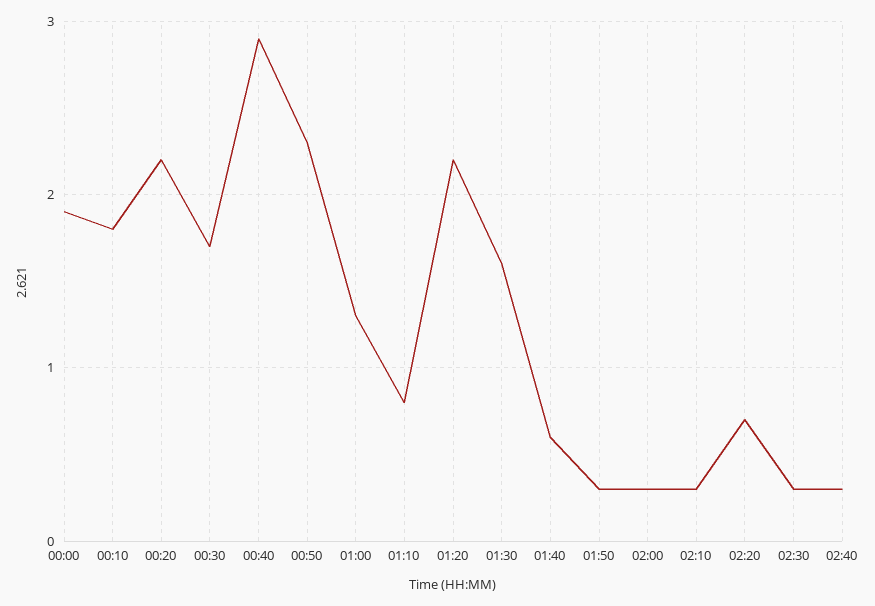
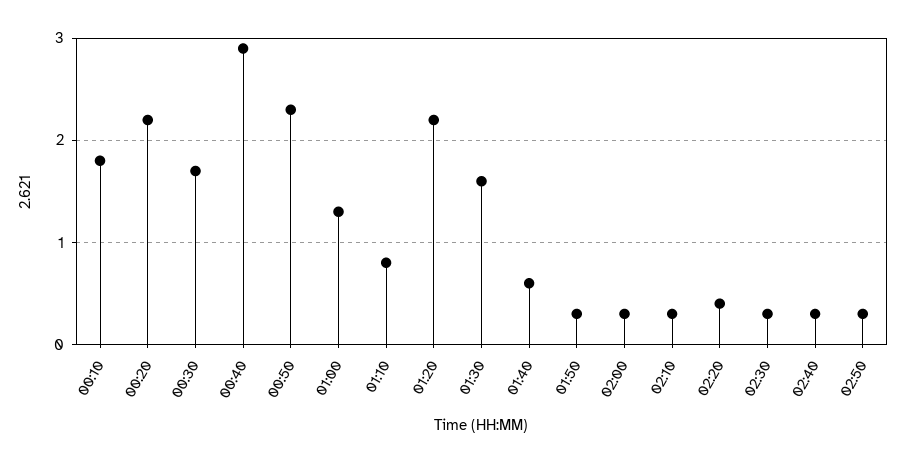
00:00: 1.9 -> none
02:20: 0.7 -> 0.4
02:50: none -> 0.3

